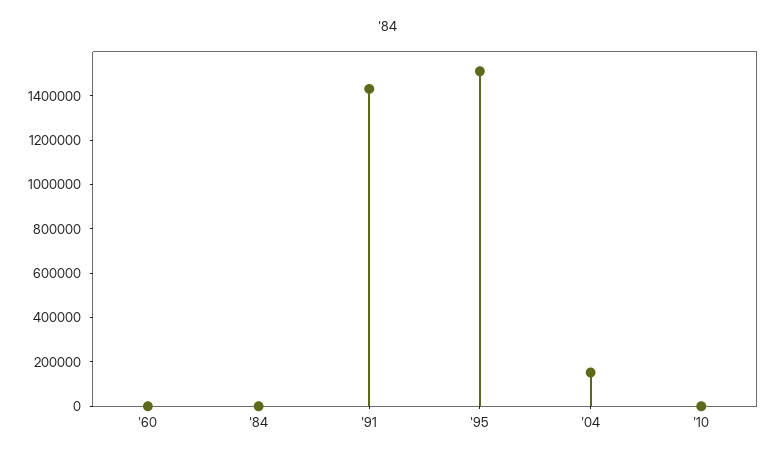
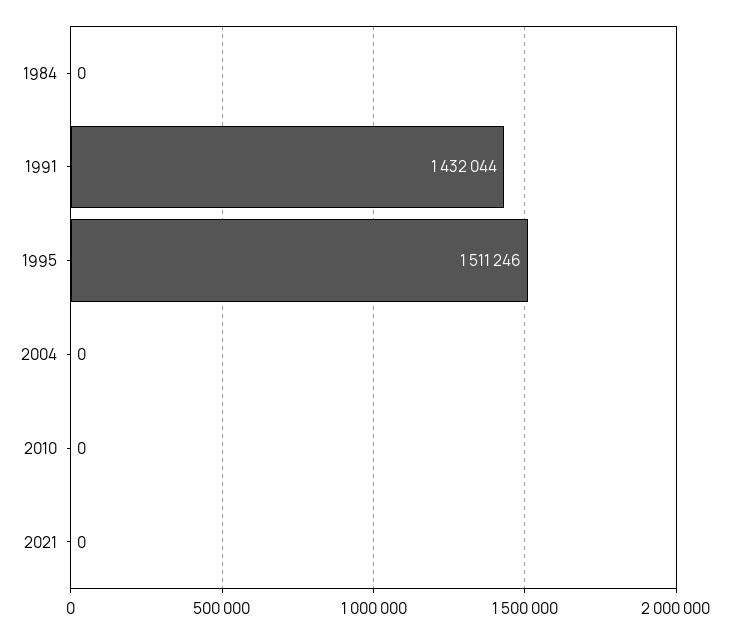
'60: 0 -> none
'04: 150000 -> 0
2021: none -> 0

